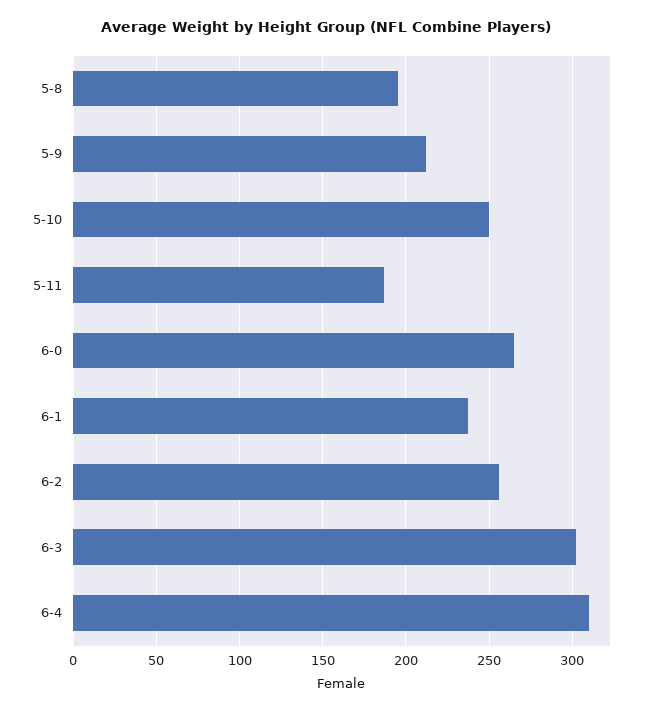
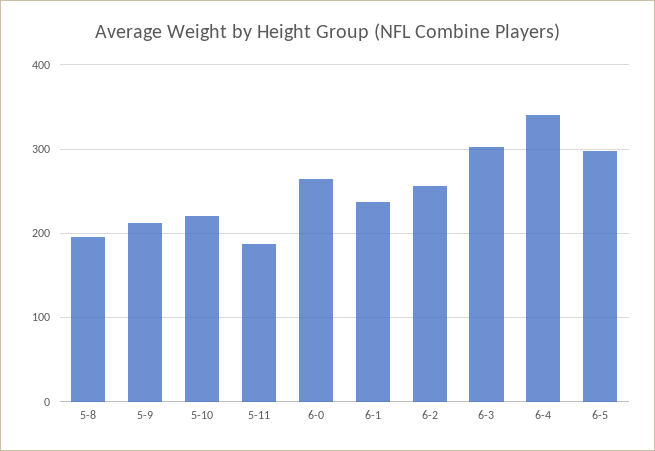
5-10: 250 -> 220
6-4: 310 -> 340
6-5: none -> 300

